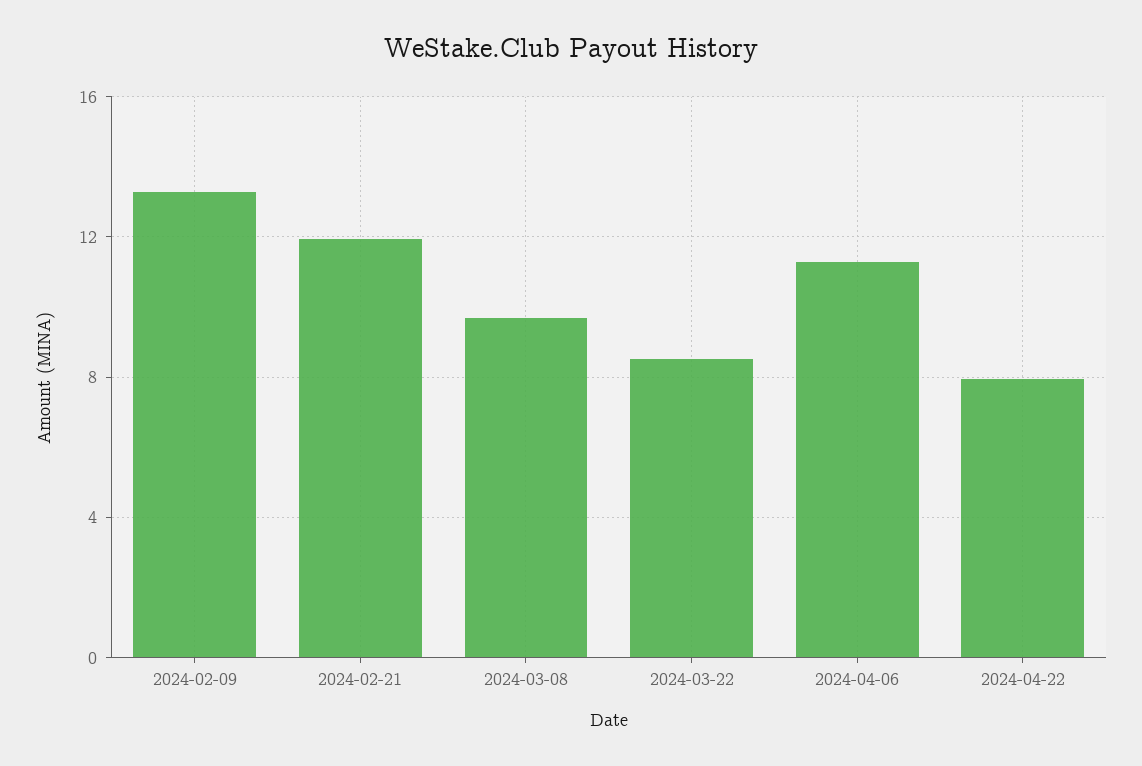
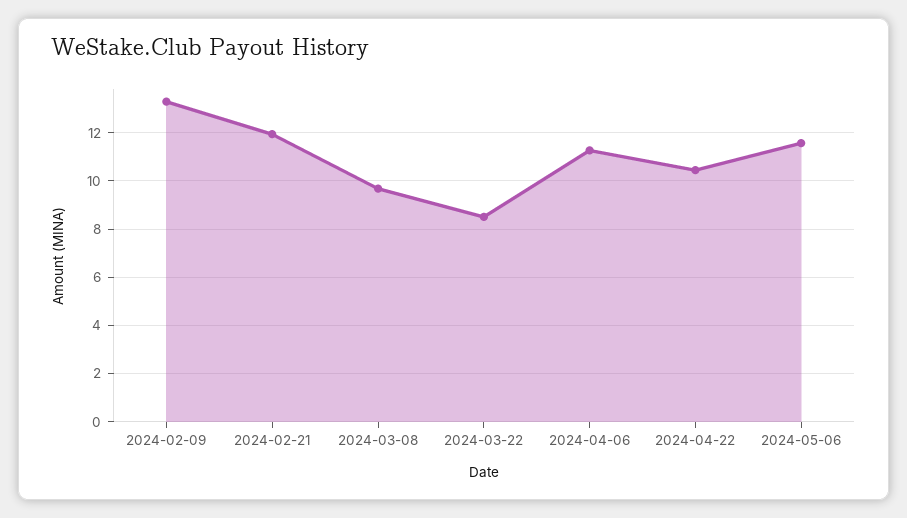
2024-04-22: 8 -> 10.5
2024-05-06: none -> 11.5

